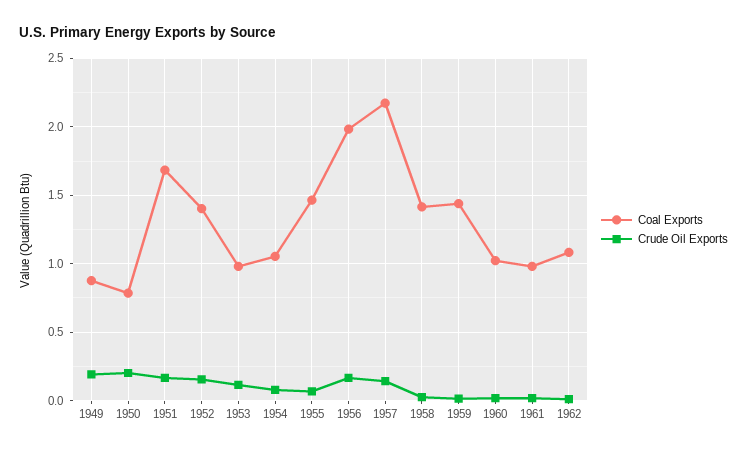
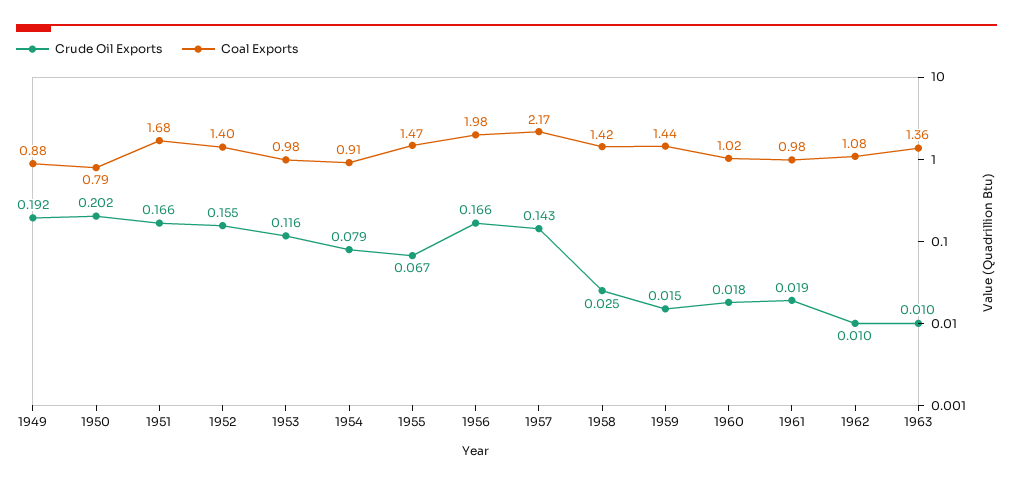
Coal Exports, 1954: 1.05 -> 0.91
Crude Oil Exports, 1963: none -> 0.01
Coal Exports, 1963: none -> 1.36

